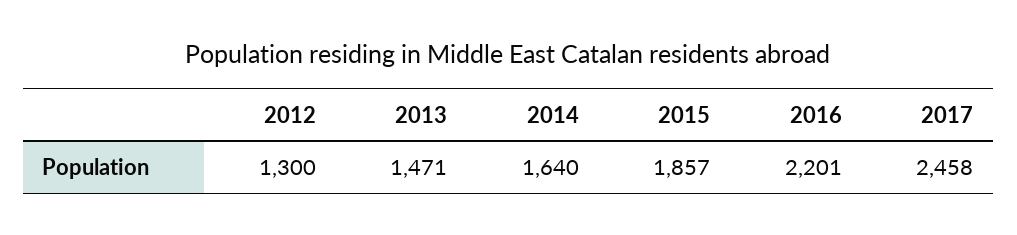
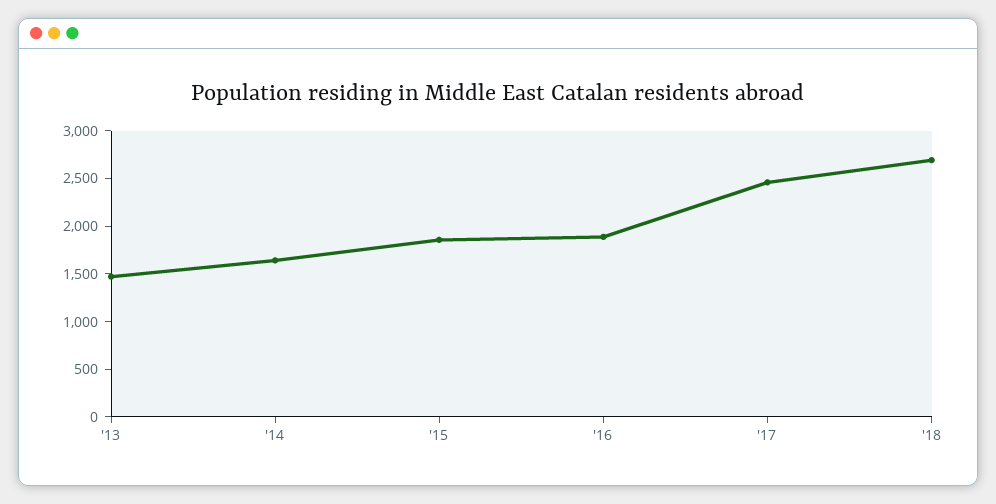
2012: 1300 -> none
2016: 2201 -> 1900
'18: none -> 2700

